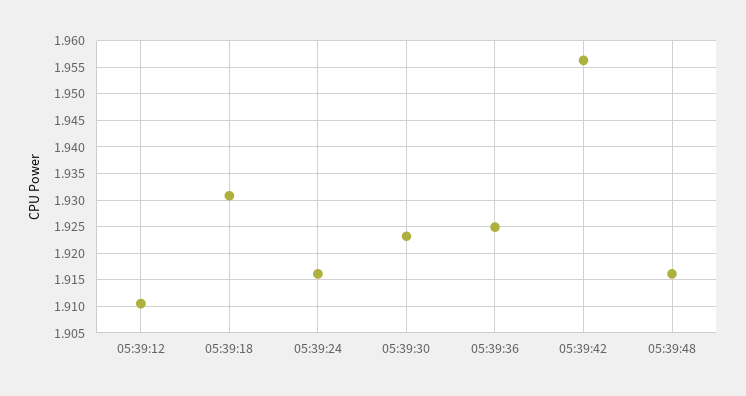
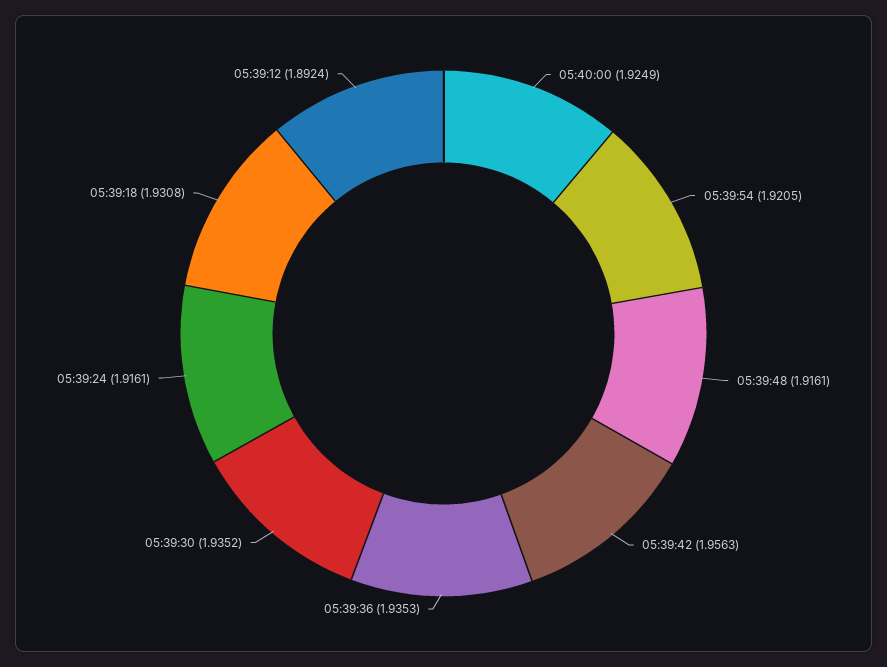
05:39:12: 1.91 -> 1.8924
05:39:30: 1.9225 -> 1.9352
05:39:36: 1.925 -> 1.9353
05:40:00: none -> 1.9249
05:39:54: none -> 1.9205

